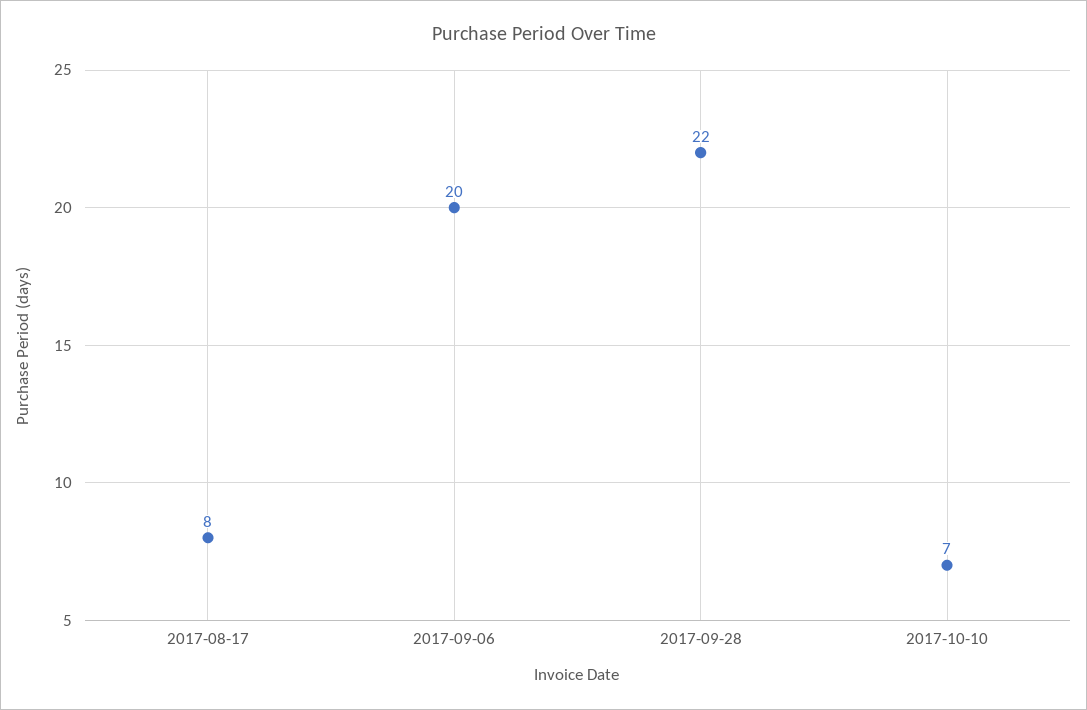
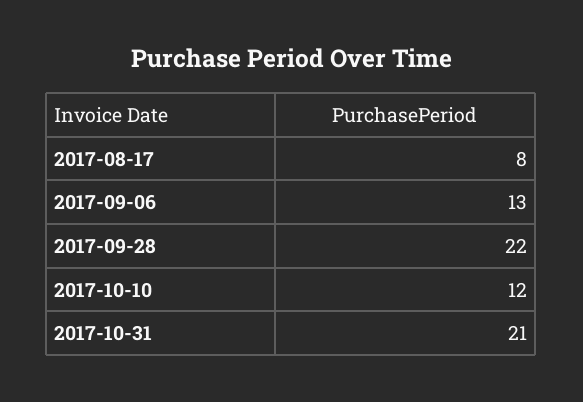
2017-09-06: 20 -> 13
2017-10-10: 7 -> 12
2017-10-31: none -> 21

